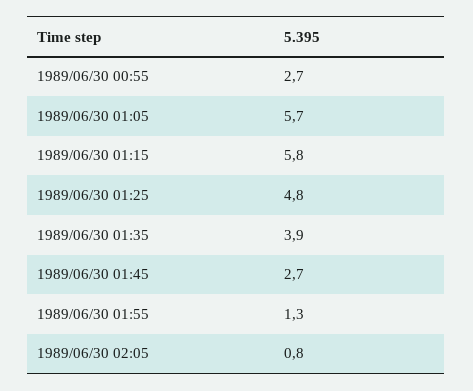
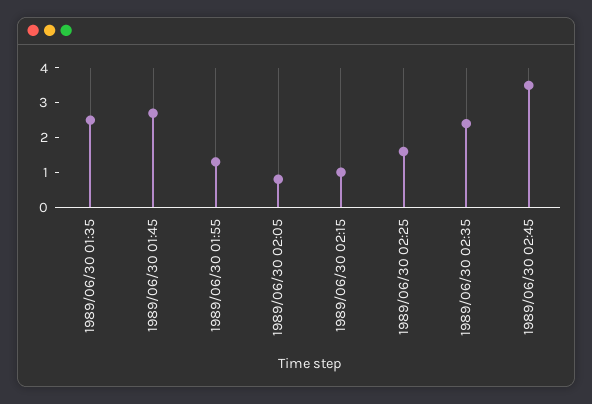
1989/06/30 00:55: 2.7 -> none
1989/06/30 01:05: 5.7 -> none
1989/06/30 01:15: 5.8 -> none
1989/06/30 01:25: 4.8 -> none
1989/06/30 01:35: 3.9 -> 2.5
1989/06/30 02:15: none -> 1
1989/06/30 02:25: none -> 1.5
1989/06/30 02:35: none -> 2.5
1989/06/30 02:45: none -> 3.5

